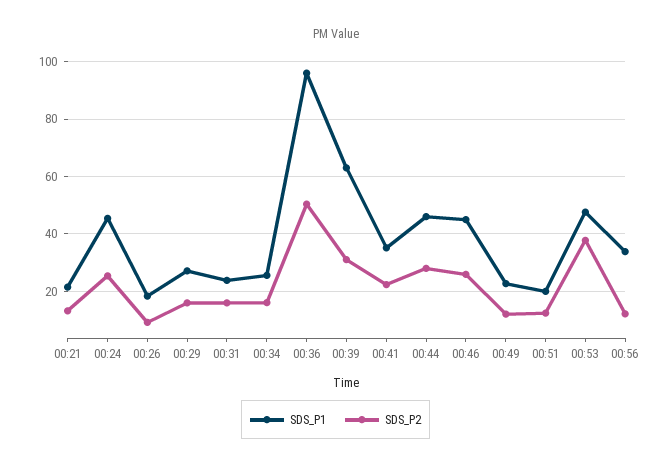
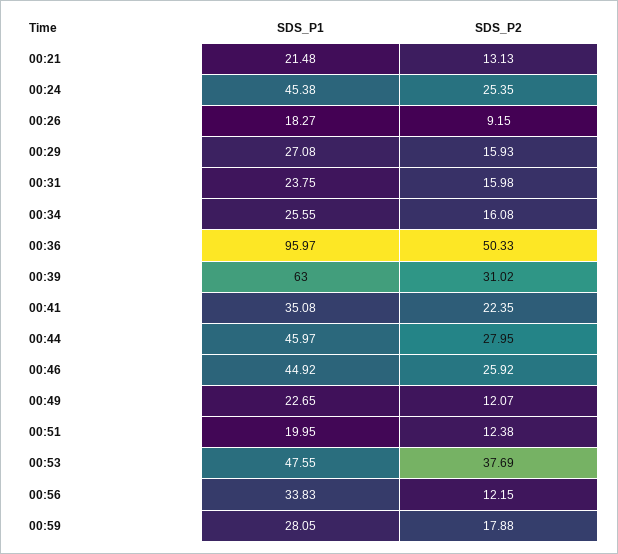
SDS_P1, 00:59: none -> 28.05
SDS_P2, 00:59: none -> 17.88

